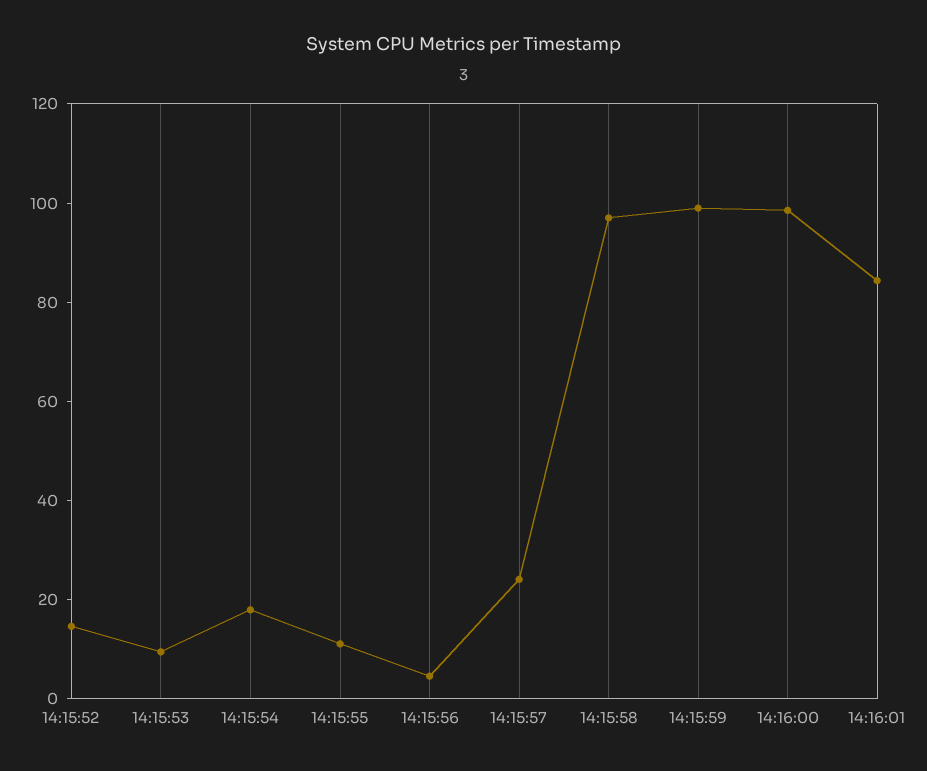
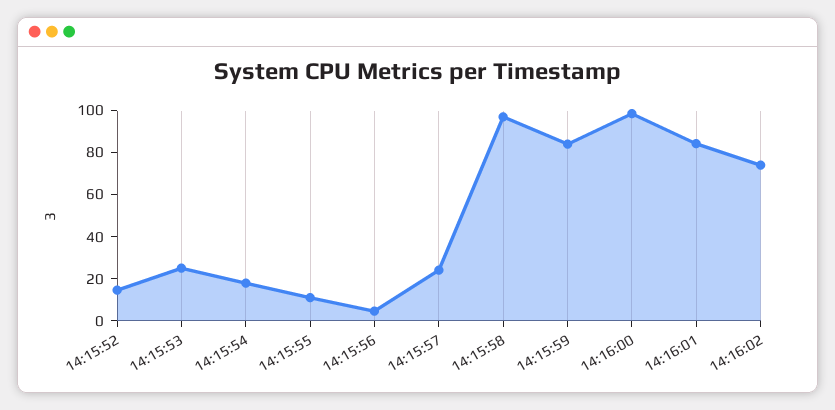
14:15:53: 10 -> 25
14:15:59: 100 -> 85
14:16:02: none -> 75

